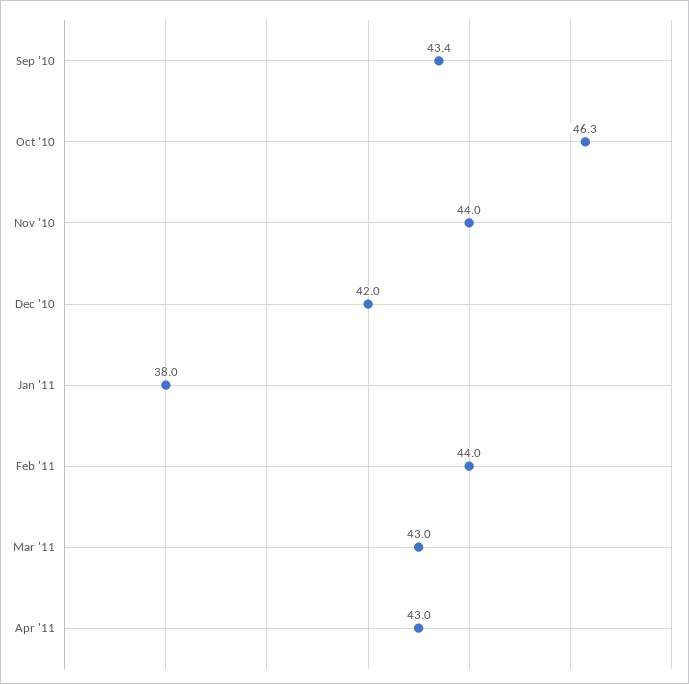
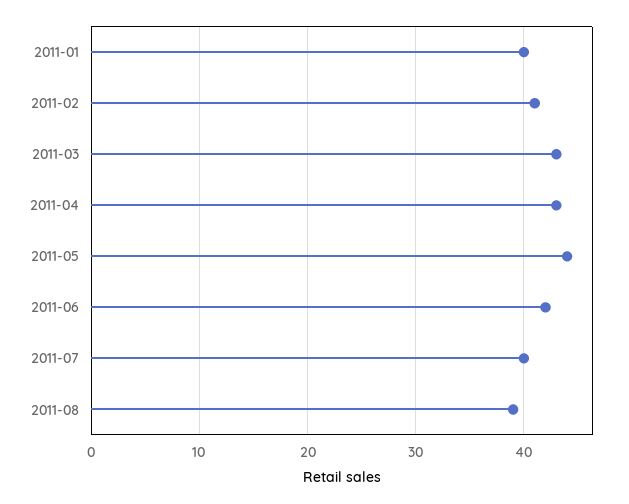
Sep '10: 43.4 -> none
Oct '10: 46.3 -> none
Nov '10: 44 -> none
Dec '10: 42 -> none
Jan '11: 38 -> 40
Feb '11: 44 -> 41
2011-05: none -> 44
2011-06: none -> 42
2011-07: none -> 40
2011-08: none -> 39

